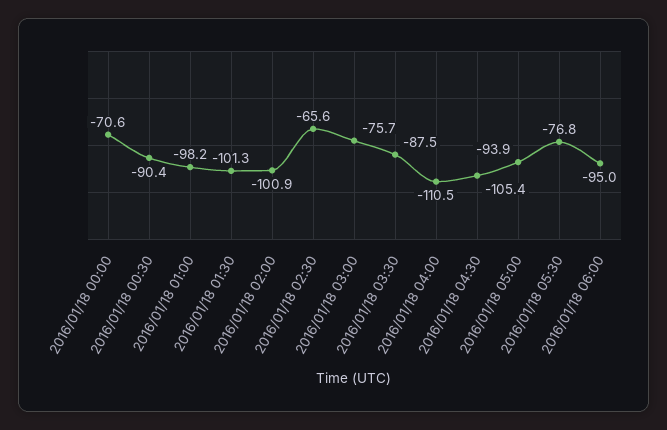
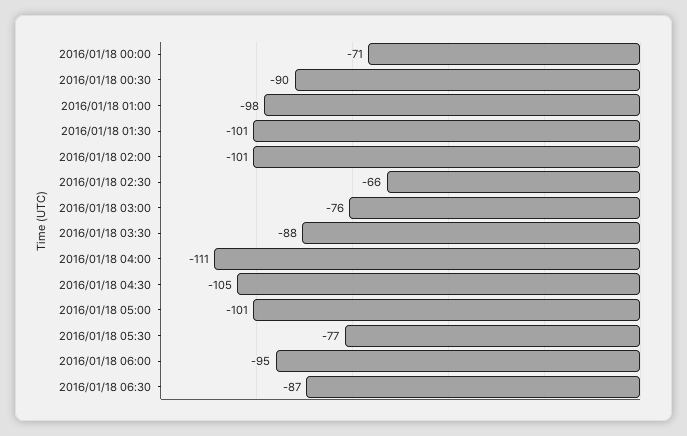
2016/01/18 05:00: -93.9 -> -101
2016/01/18 06:30: none -> -87

